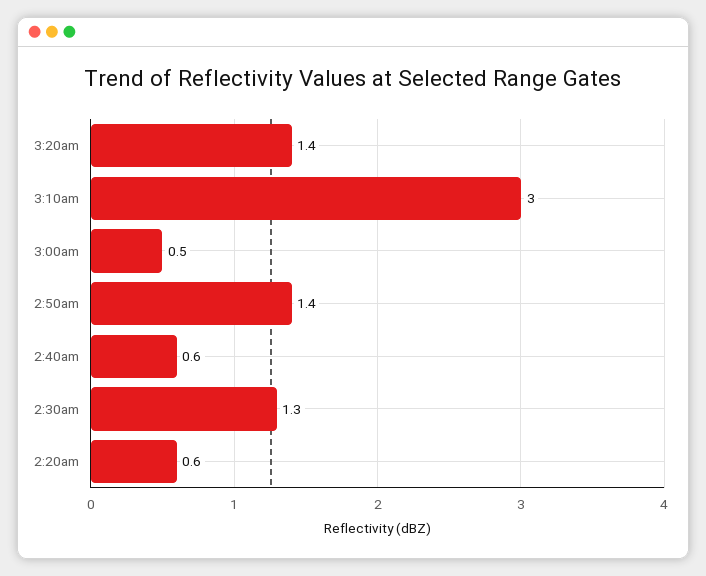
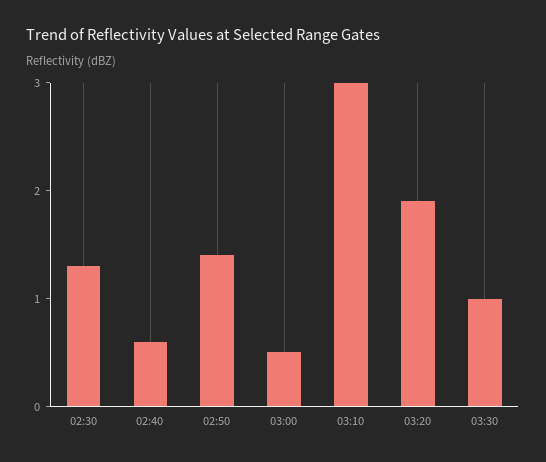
3:20am: 1.4 -> 1.9
2:20am: 0.6 -> none
03:30: none -> 1

